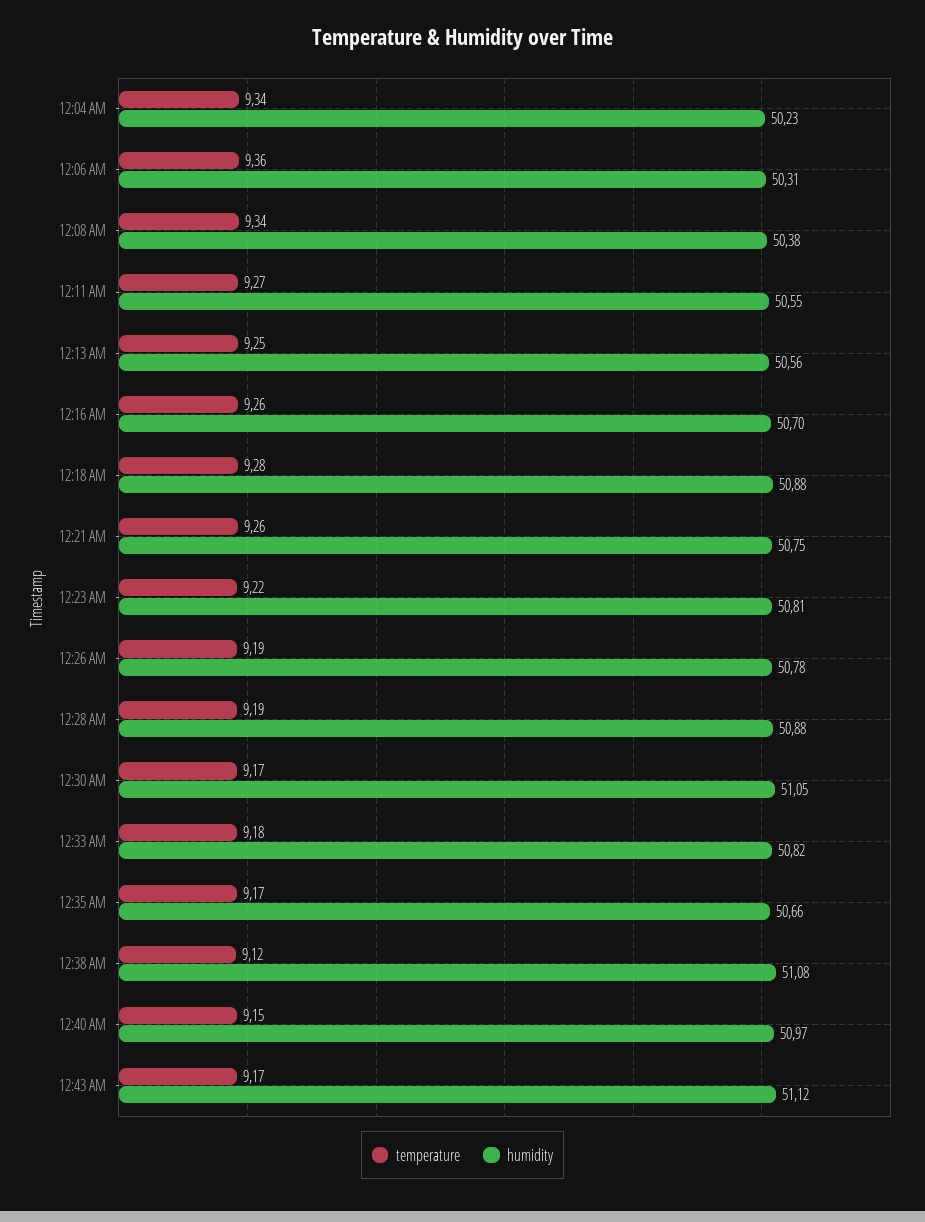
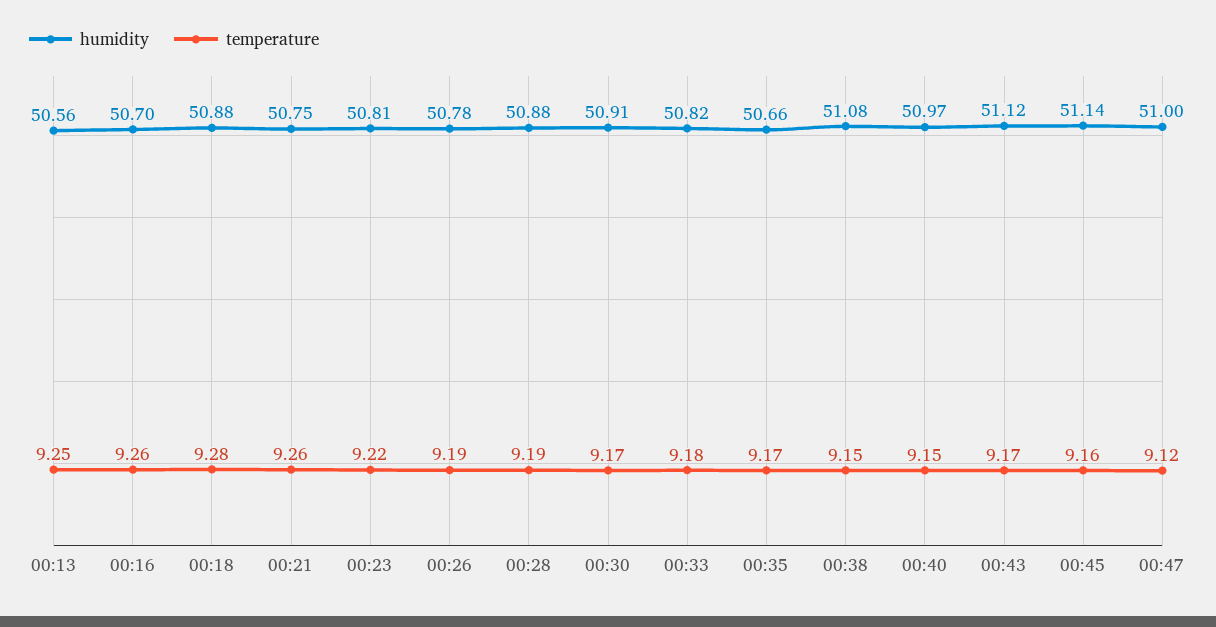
temperature, 12:04 AM: 9.34 -> none
humidity, 12:04 AM: 50.23 -> none
temperature, 12:06 AM: 9.36 -> none
humidity, 12:06 AM: 50.31 -> none
temperature, 12:08 AM: 9.34 -> none
humidity, 12:08 AM: 50.38 -> none
temperature, 12:11 AM: 9.27 -> none
humidity, 12:11 AM: 50.55 -> none
humidity, 12:30 AM: 51.05 -> 50.91
temperature, 12:38 AM: 9.12 -> 9.15
humidity, 00:45: none -> 51.14
temperature, 00:45: none -> 9.16
humidity, 00:47: none -> 51
temperature, 00:47: none -> 9.12

